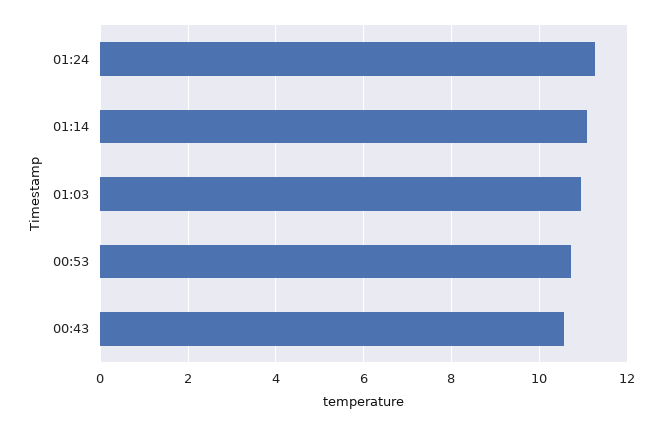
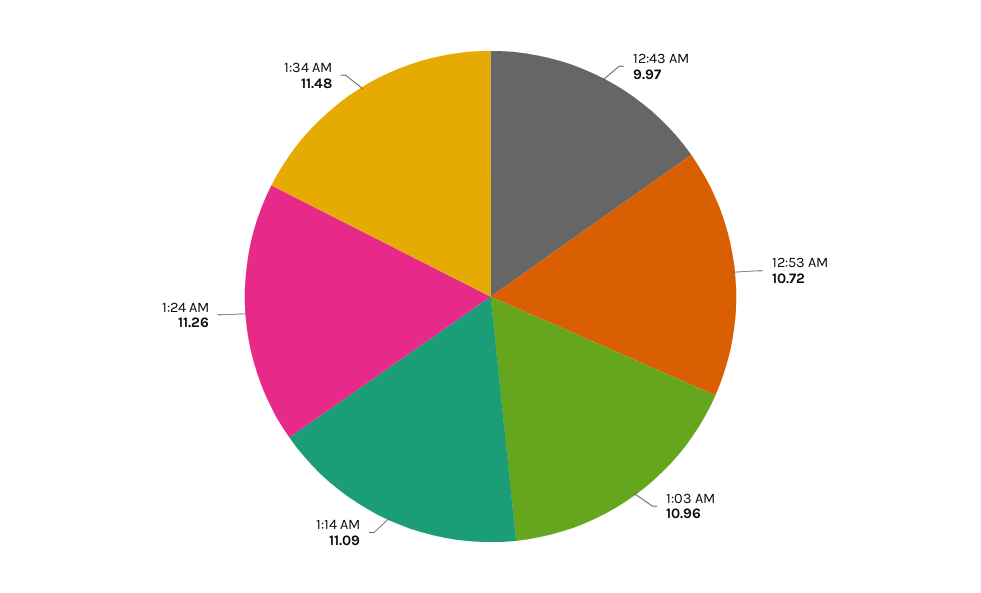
00:43: 10.6 -> 9.97
1:34 AM: none -> 11.48

